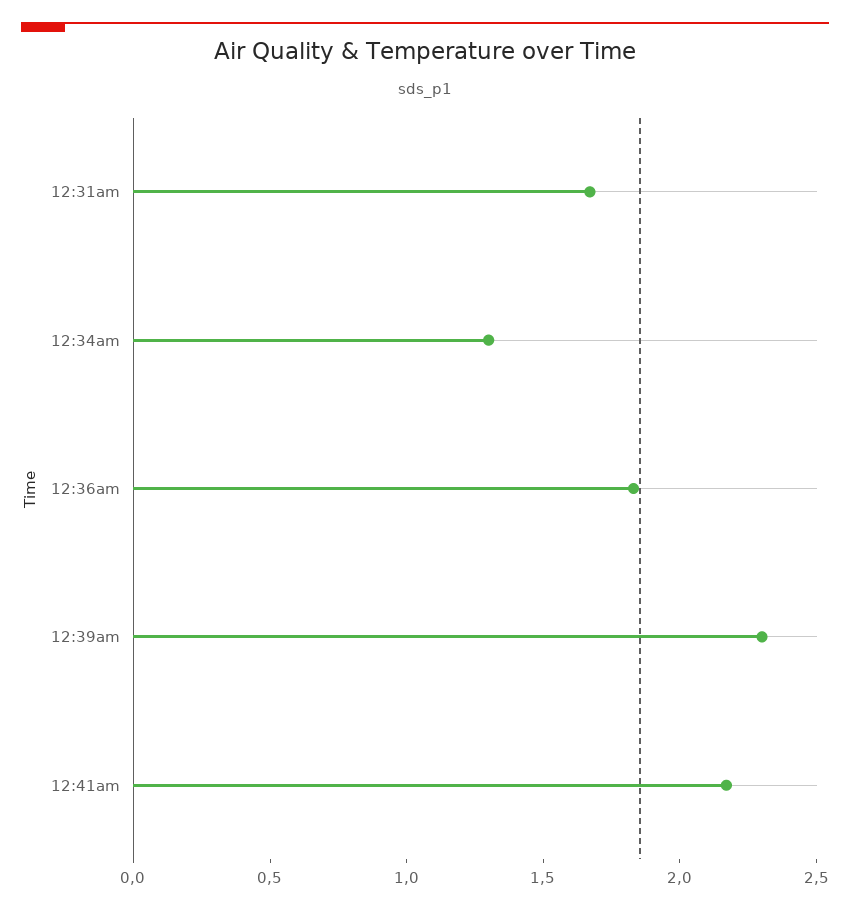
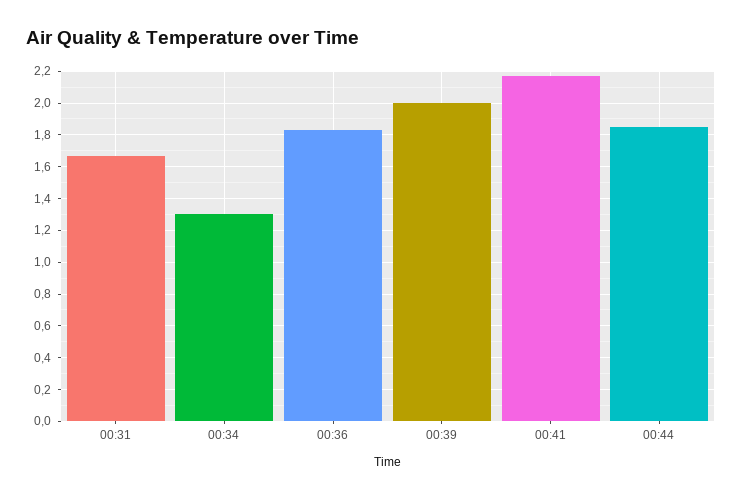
12:39am: 2.3 -> 2
00:44: none -> 1.85

